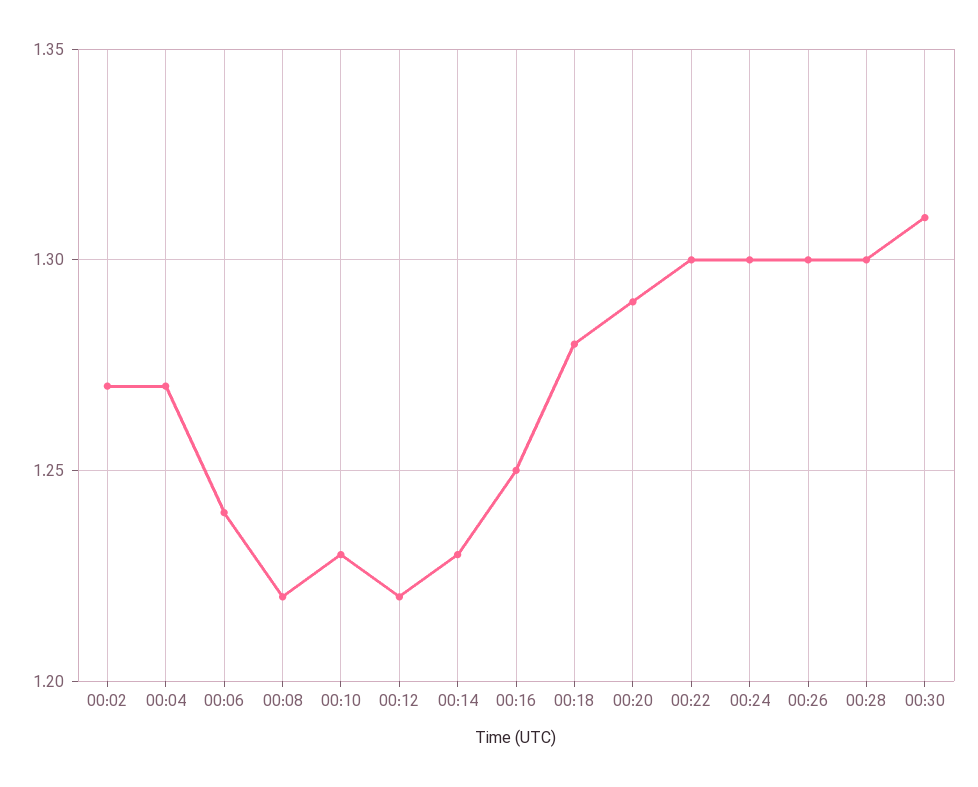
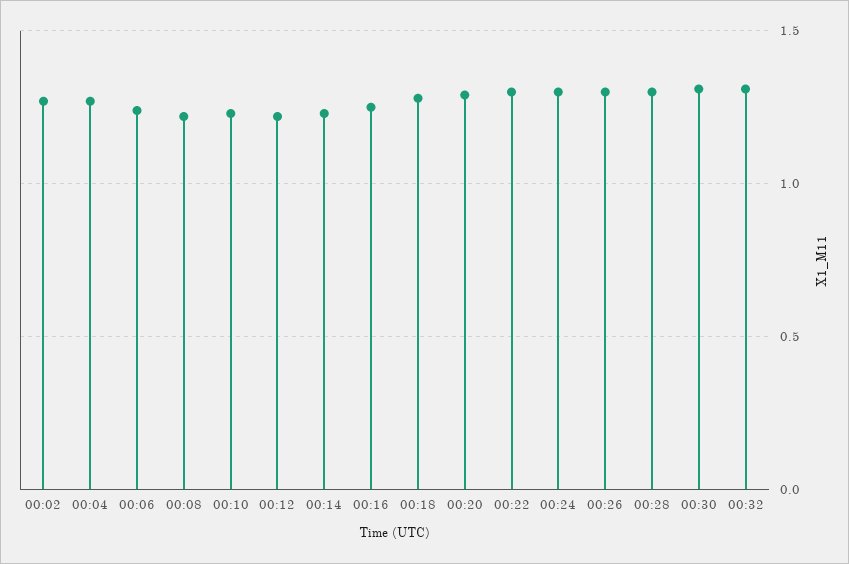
00:32: none -> 1.3

